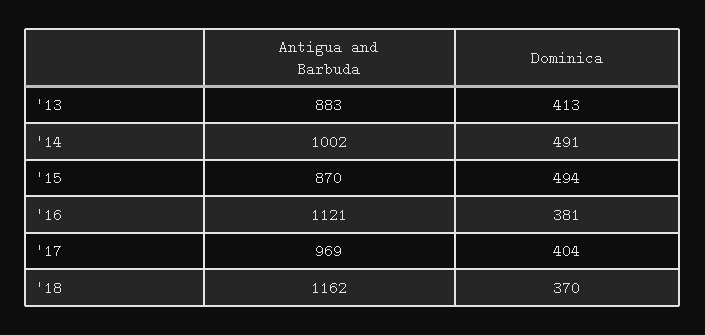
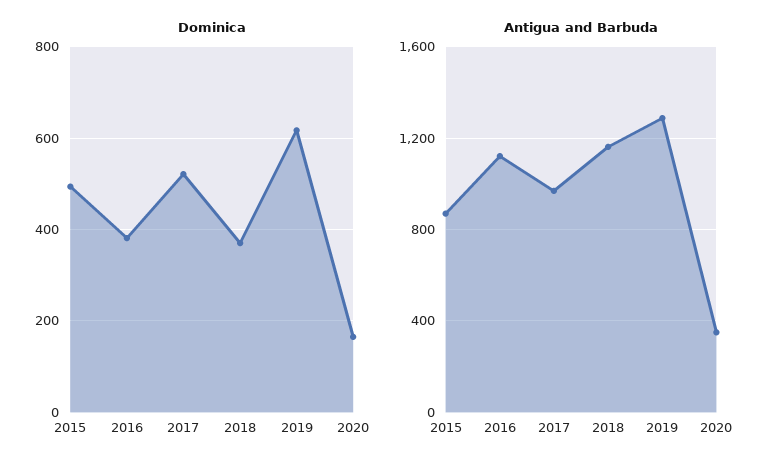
Antigua and Barbuda, '13: 883 -> none
Dominica, '13: 413 -> none
Antigua and Barbuda, '14: 1002 -> none
Dominica, '14: 491 -> none
Dominica, '17: 404 -> 520
Dominica, 2019: none -> 620
Dominica, 2020: none -> 160
Antigua and Barbuda, 2019: none -> 1300
Antigua and Barbuda, 2020: none -> 350

